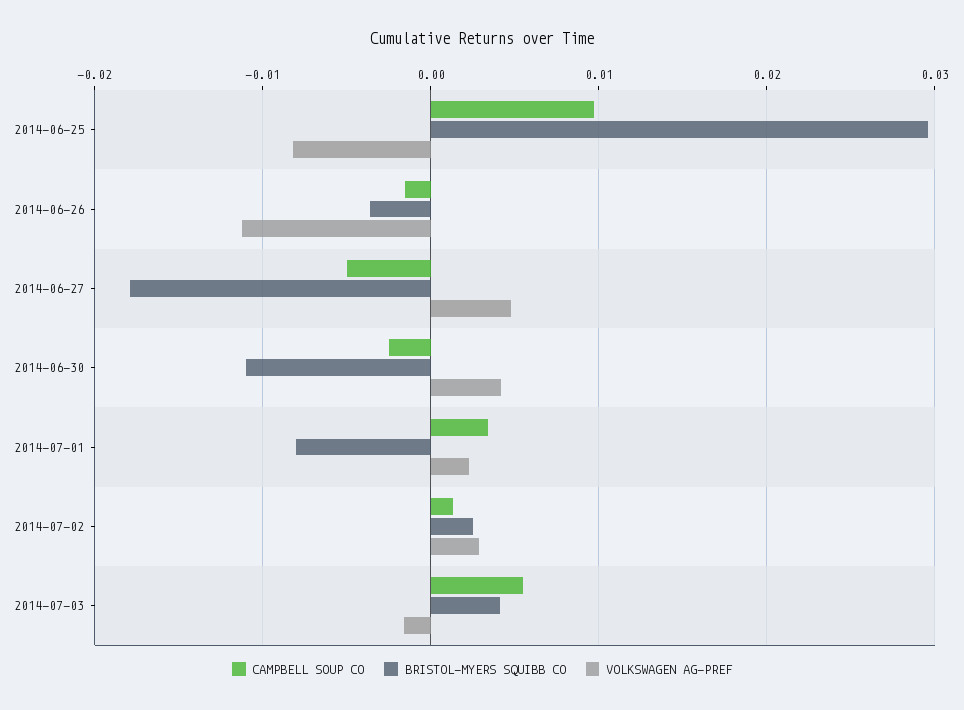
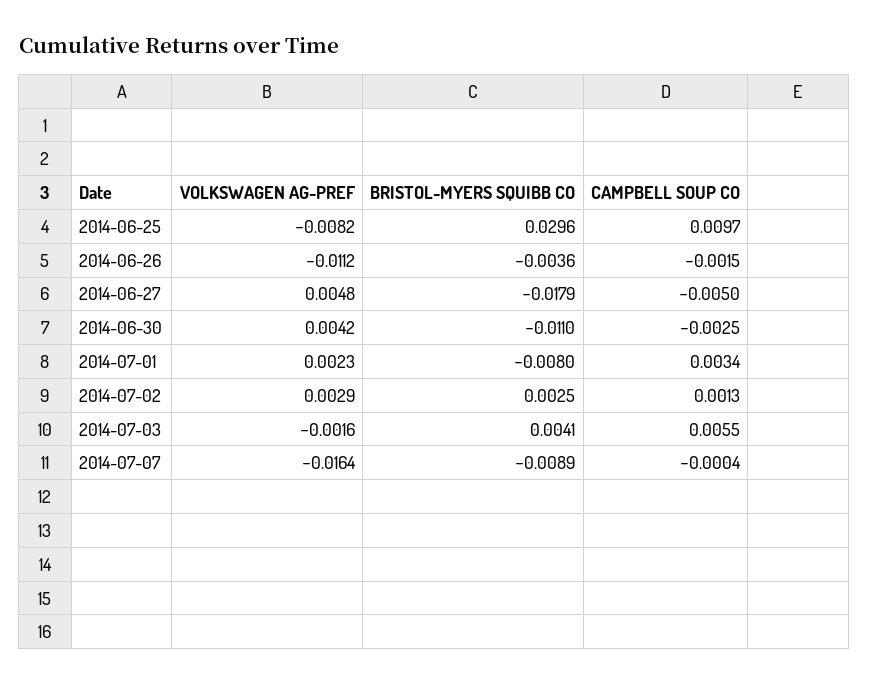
VOLKSWAGEN AG-PREF, 2014-07-07: none -> -0.0164
BRISTOL-MYERS SQUIBB CO, 2014-07-07: none -> -0.0089
CAMPBELL SOUP CO, 2014-07-07: none -> -0.0004

